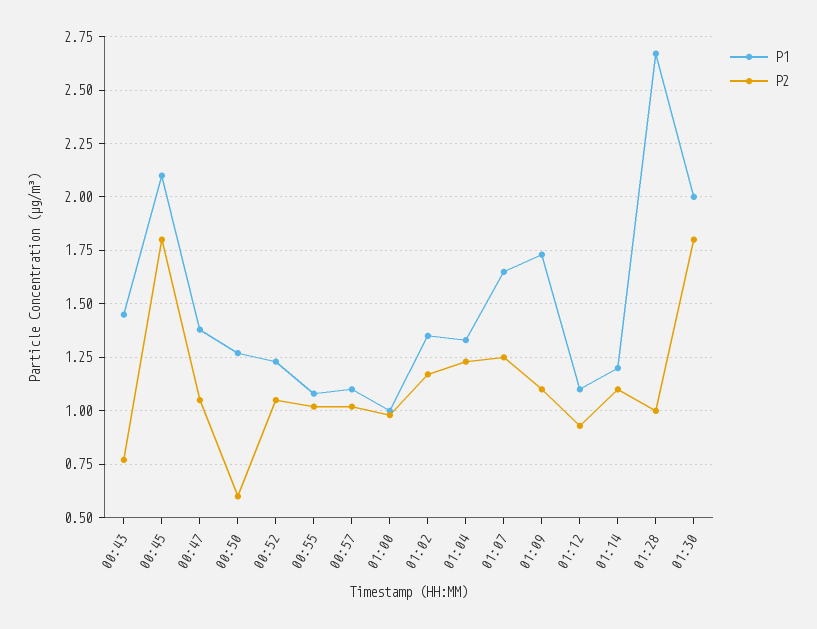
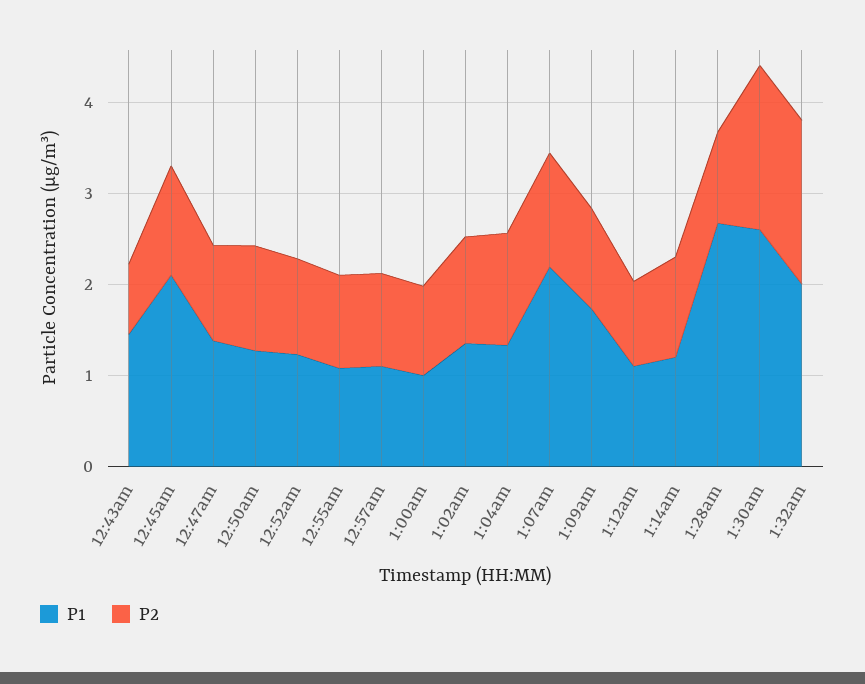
P2, 00:45: 1.8 -> 1.2
P2, 00:50: 0.6 -> 1.2
P1, 01:07: 1.65 -> 2.2
P1, 01:30: 2 -> 2.6
P1, 1:32am: none -> 2
P2, 1:32am: none -> 1.8

